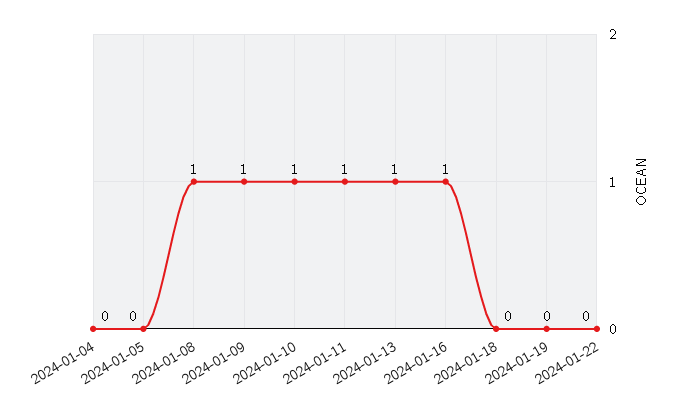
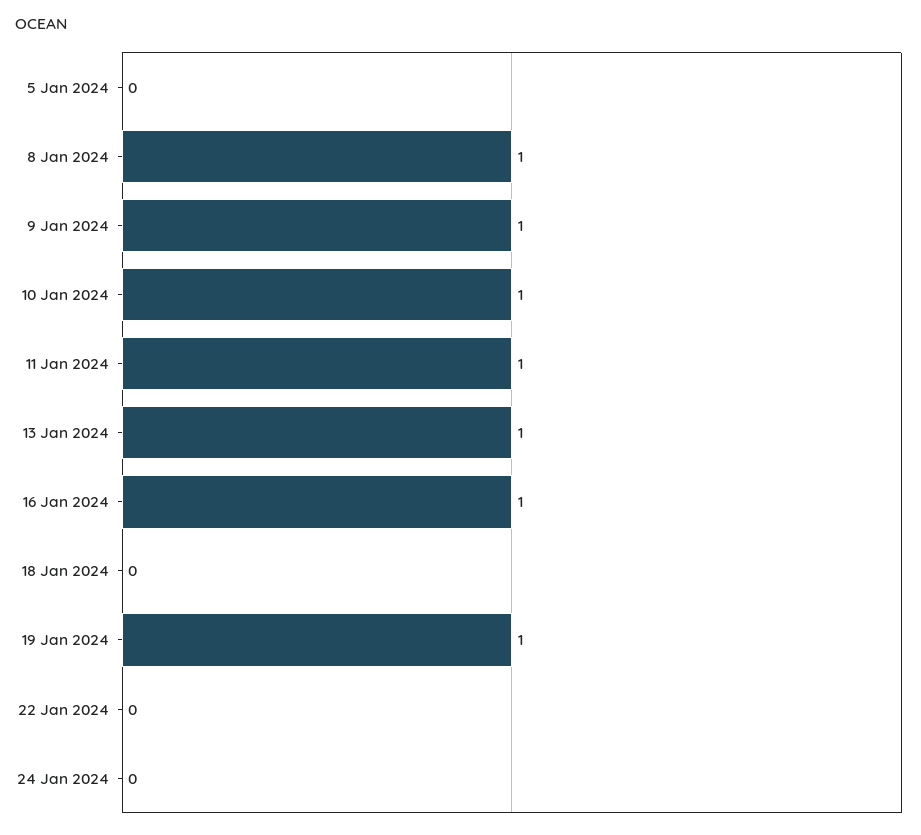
2024-01-04: 0 -> none
2024-01-19: 0 -> 1
24 Jan 2024: none -> 0

